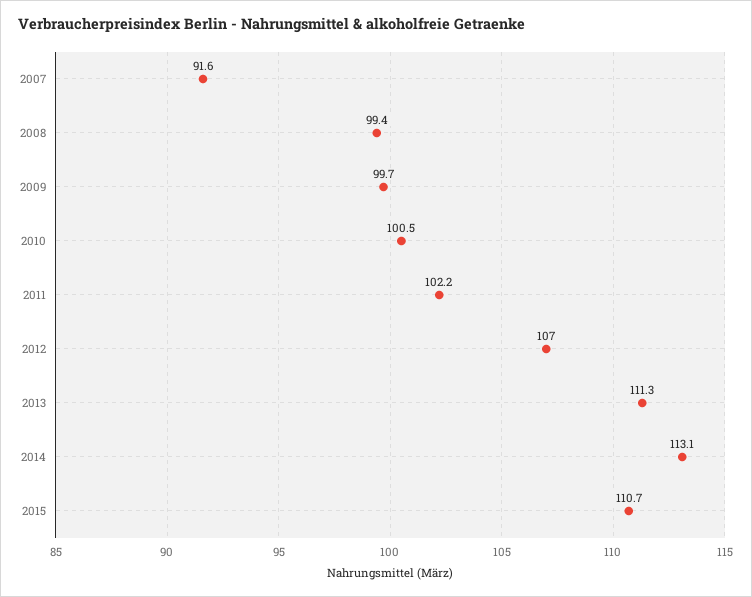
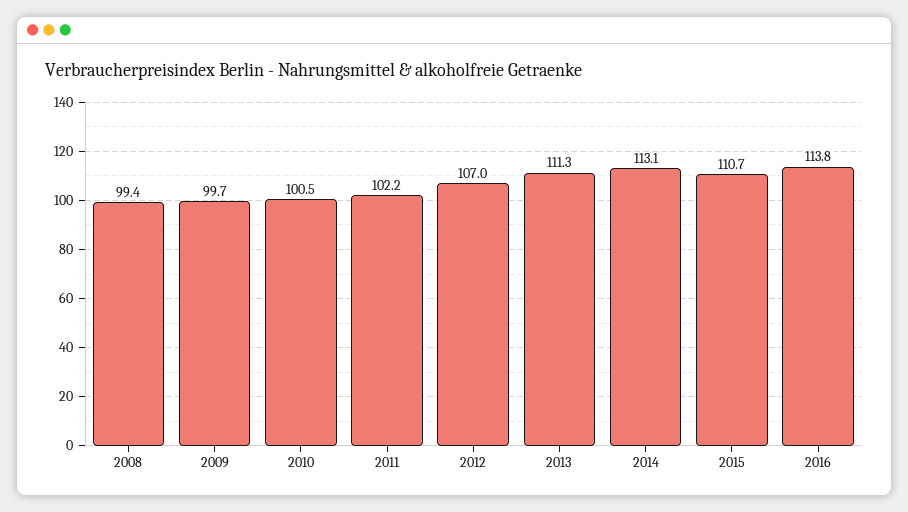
2007: 91.6 -> none
2016: none -> 113.8

